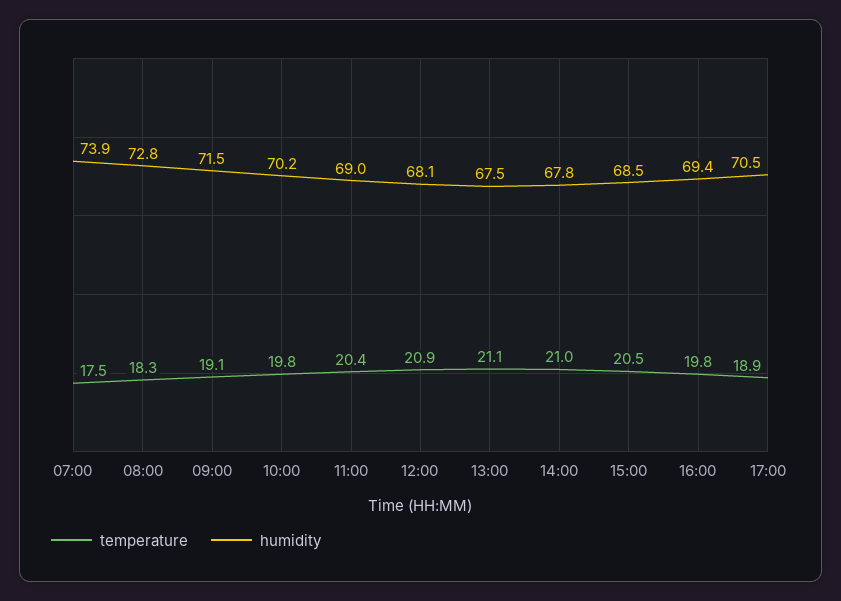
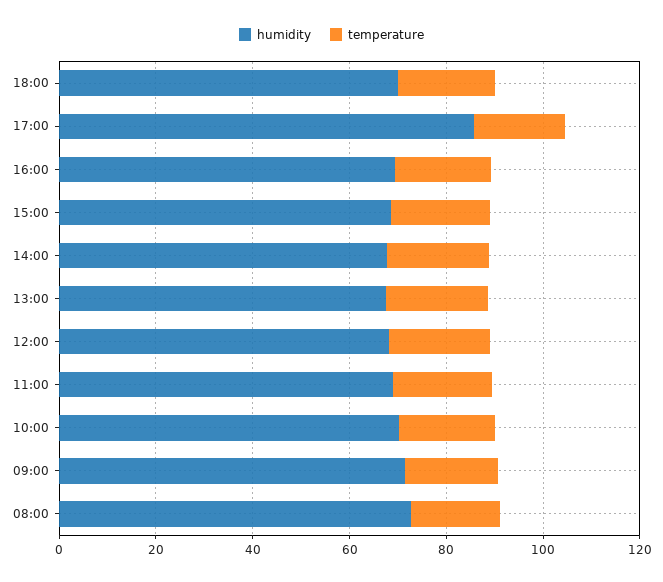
temperature, 07:00: 17.5 -> none
humidity, 07:00: 73.9 -> none
humidity, 17:00: 70.5 -> 85
humidity, 18:00: none -> 70
temperature, 18:00: none -> 20

